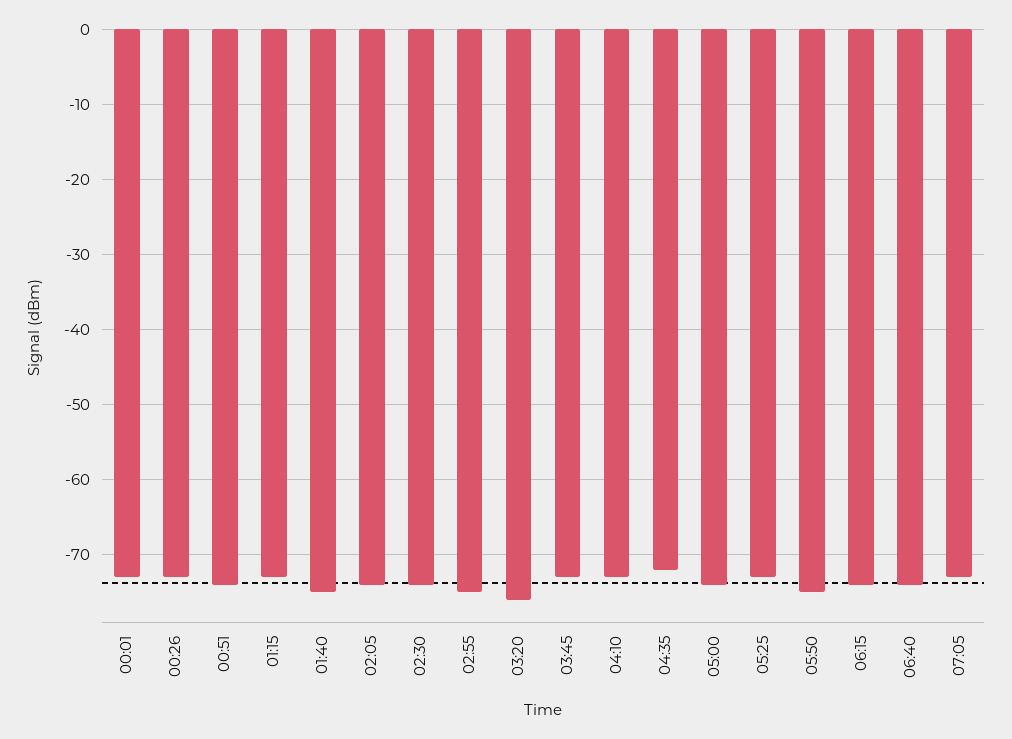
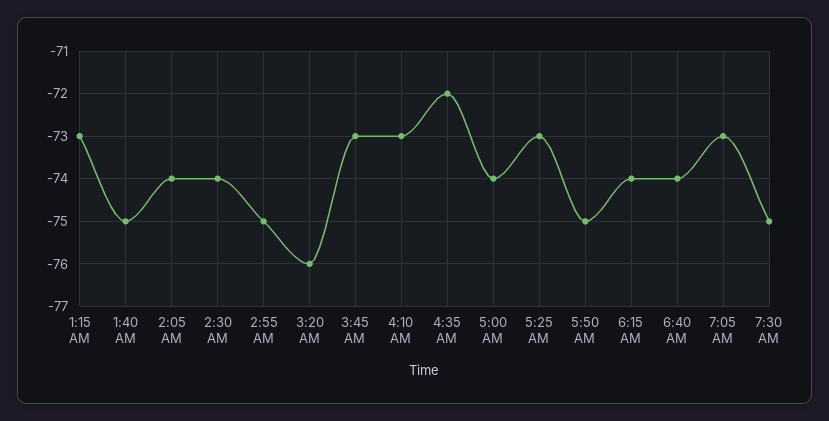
00:01: -73 -> none
00:26: -73 -> none
00:51: -74 -> none
7:30 AM: none -> -75

